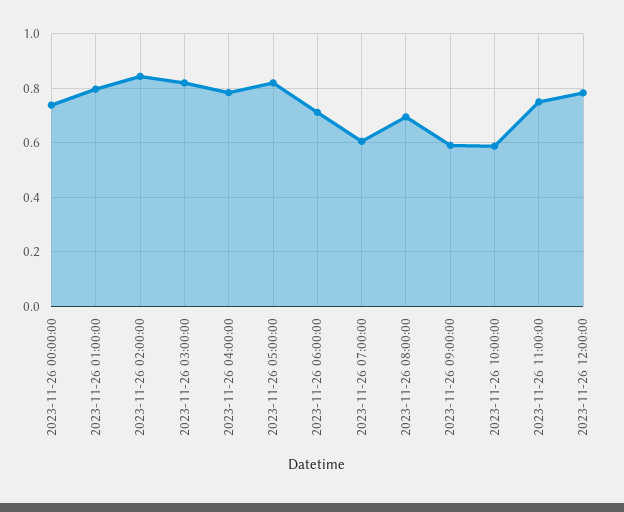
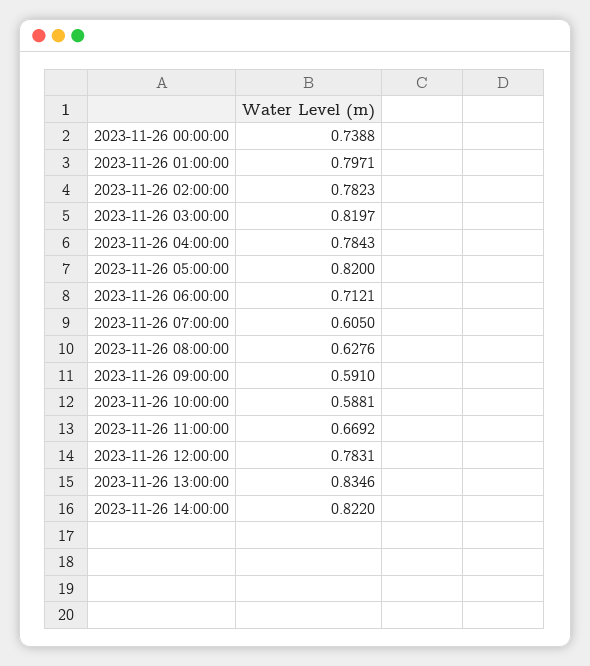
2023-11-26 02:00:00: 0.85 -> 0.7823
2023-11-26 08:00:00: 0.7 -> 0.6276
2023-11-26 11:00:00: 0.75 -> 0.6692
2023-11-26 13:00:00: none -> 0.8346
2023-11-26 14:00:00: none -> 0.822

